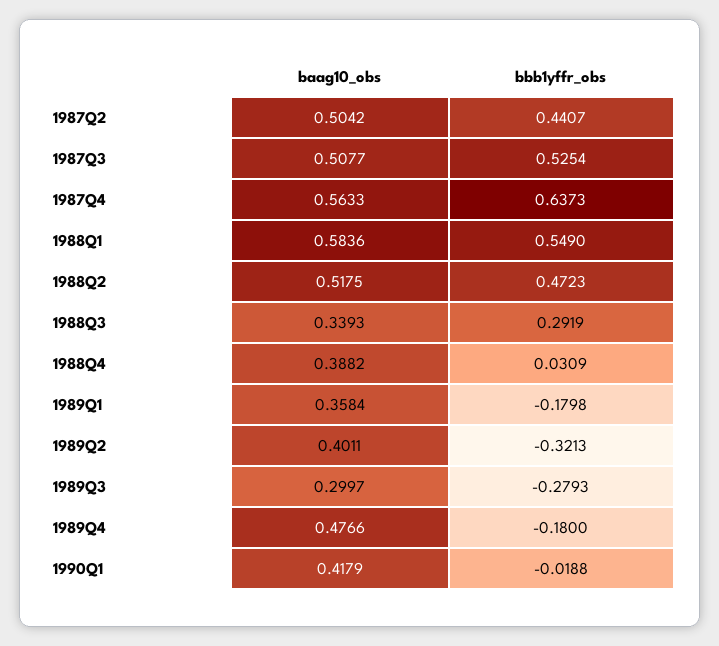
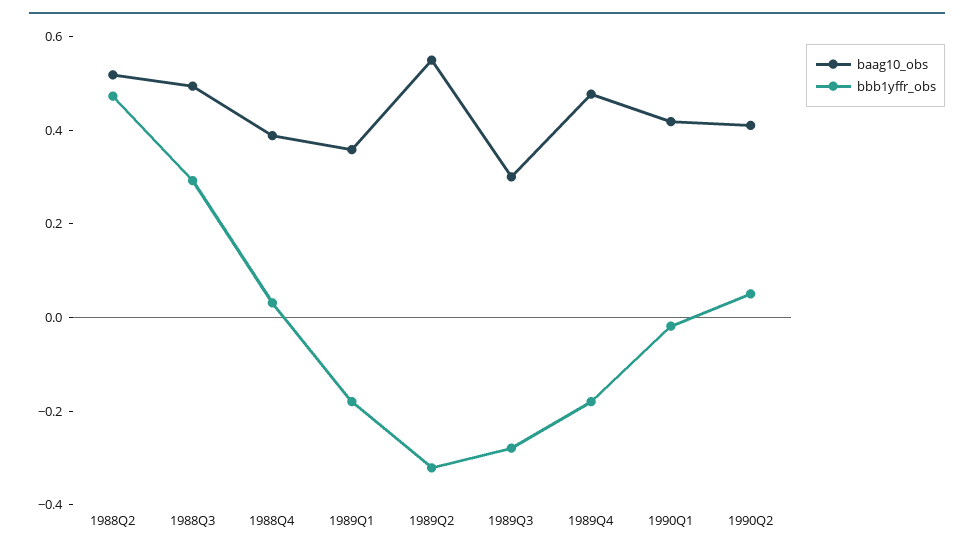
baag10_obs, 1987Q2: 0.5042 -> none
bbb1yffr_obs, 1987Q2: 0.4407 -> none
baag10_obs, 1987Q3: 0.5077 -> none
bbb1yffr_obs, 1987Q3: 0.5254 -> none
baag10_obs, 1987Q4: 0.5633 -> none
bbb1yffr_obs, 1987Q4: 0.6373 -> none
baag10_obs, 1988Q1: 0.5836 -> none
bbb1yffr_obs, 1988Q1: 0.549 -> none
baag10_obs, 1988Q3: 0.3393 -> 0.5
baag10_obs, 1989Q2: 0.4011 -> 0.55
baag10_obs, 1990Q2: none -> 0.4
bbb1yffr_obs, 1990Q2: none -> 0.05

